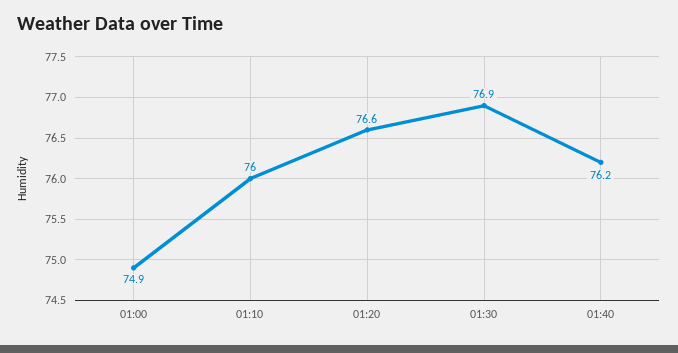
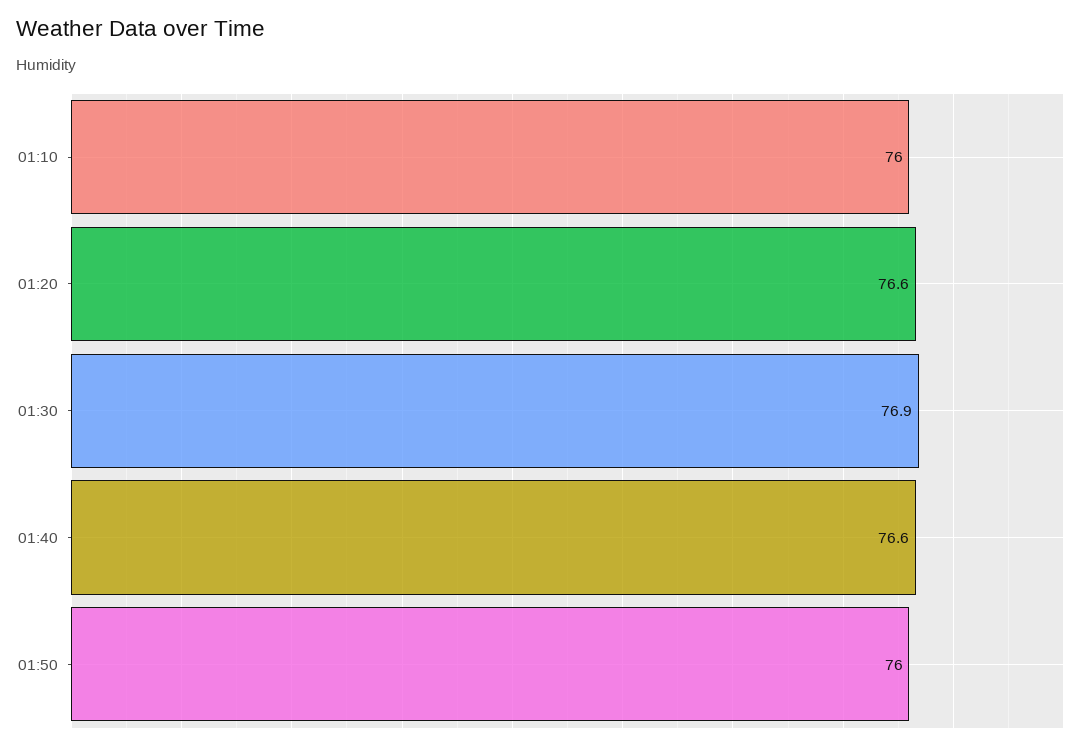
01:00: 74.9 -> none
01:40: 76.2 -> 76.6
01:50: none -> 76

